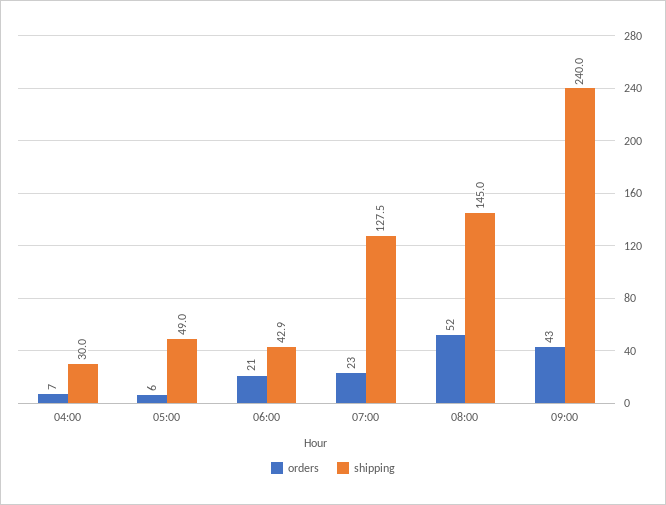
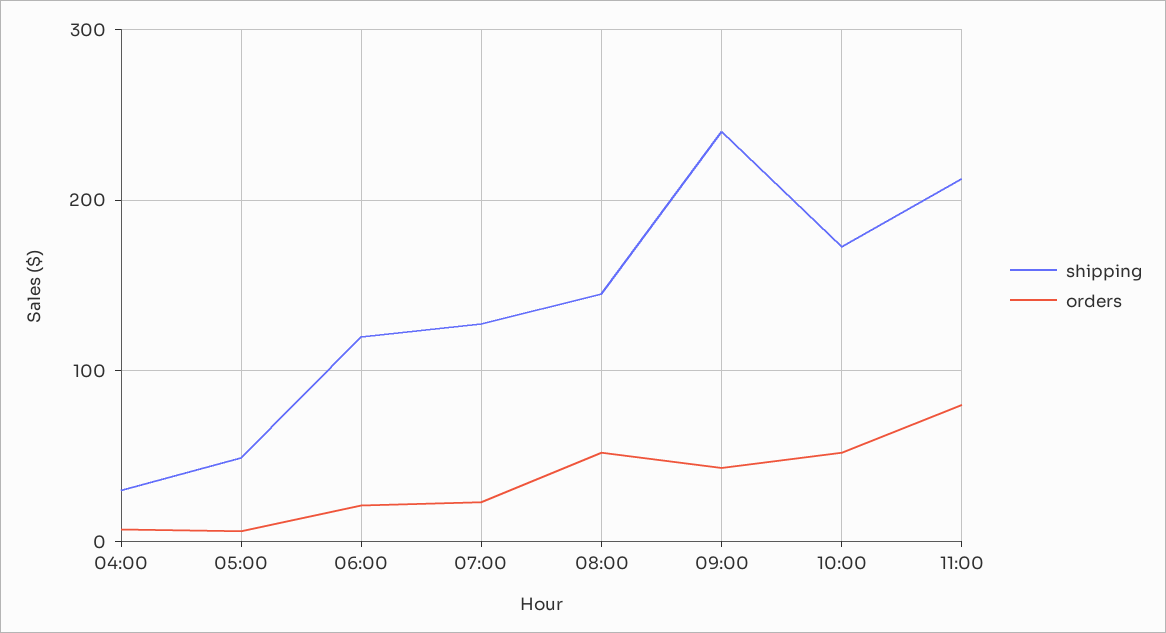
shipping, 06:00: 42.9 -> 120
shipping, 10:00: none -> 170
orders, 10:00: none -> 50
shipping, 11:00: none -> 210
orders, 11:00: none -> 80

